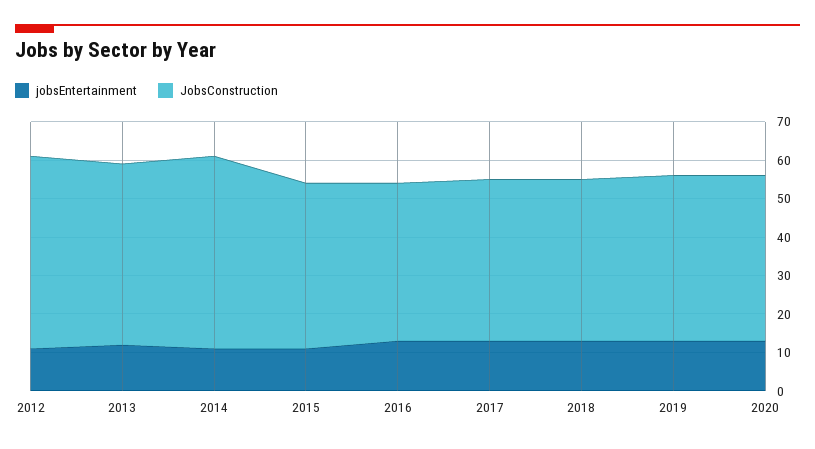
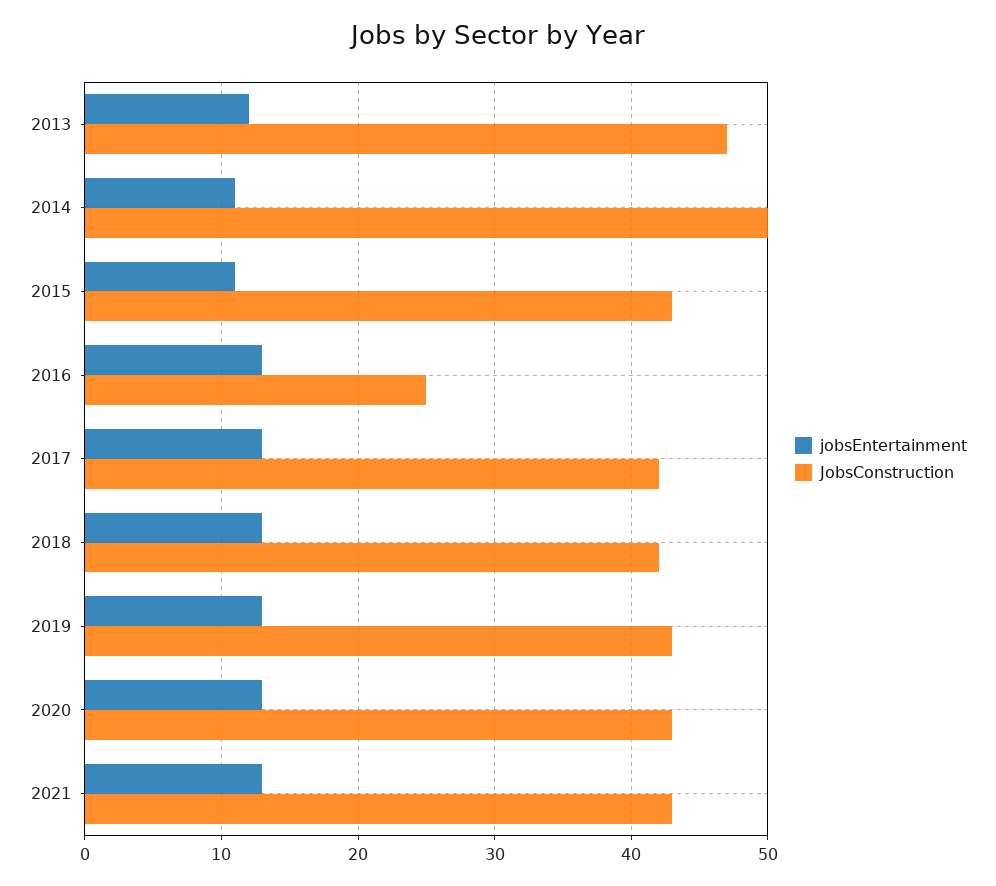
jobsEntertainment, 2012: 10 -> none
JobsConstruction, 2012: 50 -> none
JobsConstruction, 2016: 40 -> 25
jobsEntertainment, 2021: none -> 13
JobsConstruction, 2021: none -> 43

